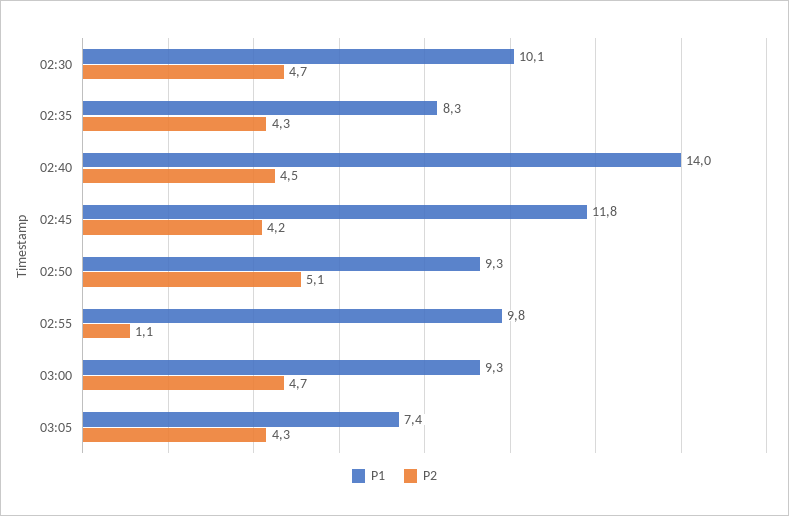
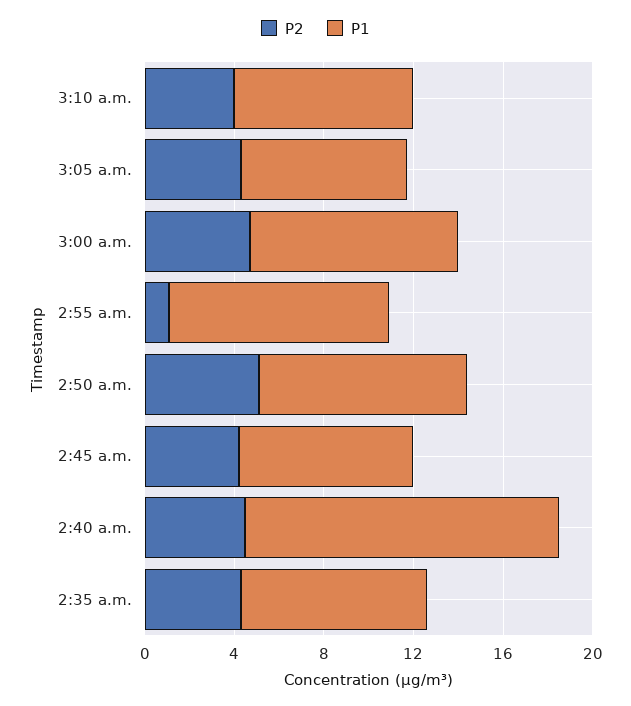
P1, 02:30: 10.1 -> none
P2, 02:30: 4.7 -> none
P1, 02:45: 11.8 -> 8
P2, 3:10 a.m.: none -> 4
P1, 3:10 a.m.: none -> 8

